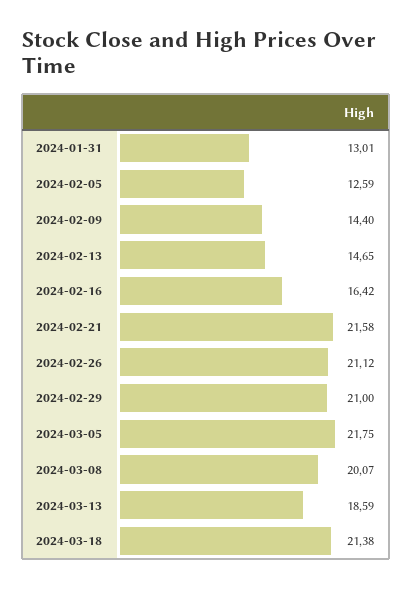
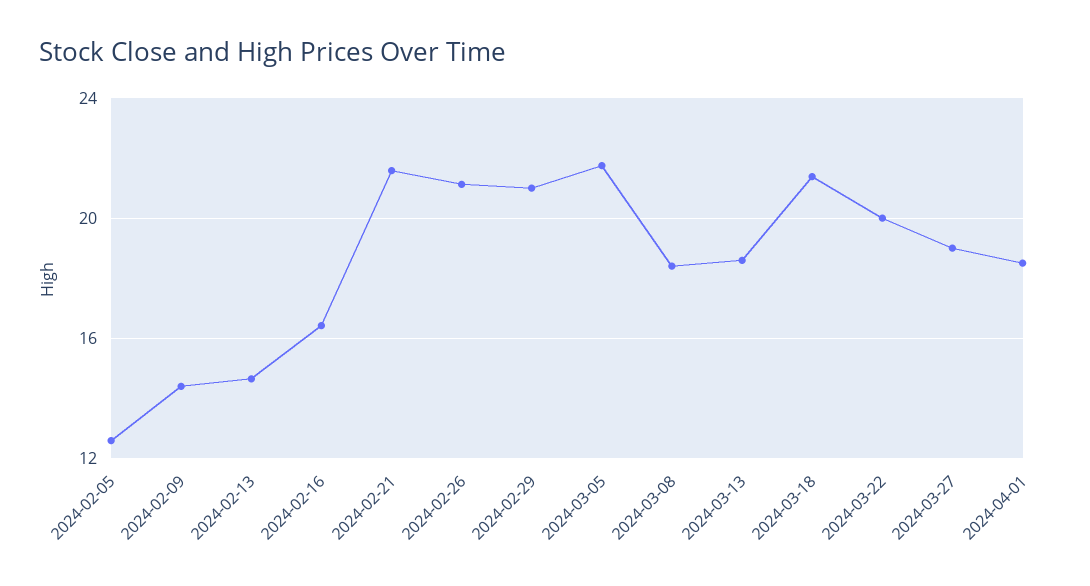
2024-01-31: 13.01 -> none
2024-03-08: 20.07 -> 18.5
2024-03-22: none -> 20
2024-03-27: none -> 19
2024-04-01: none -> 18.5

